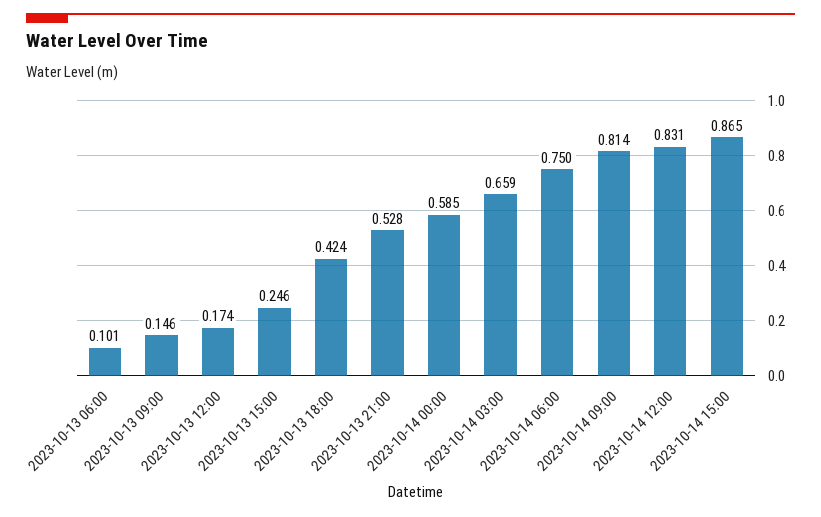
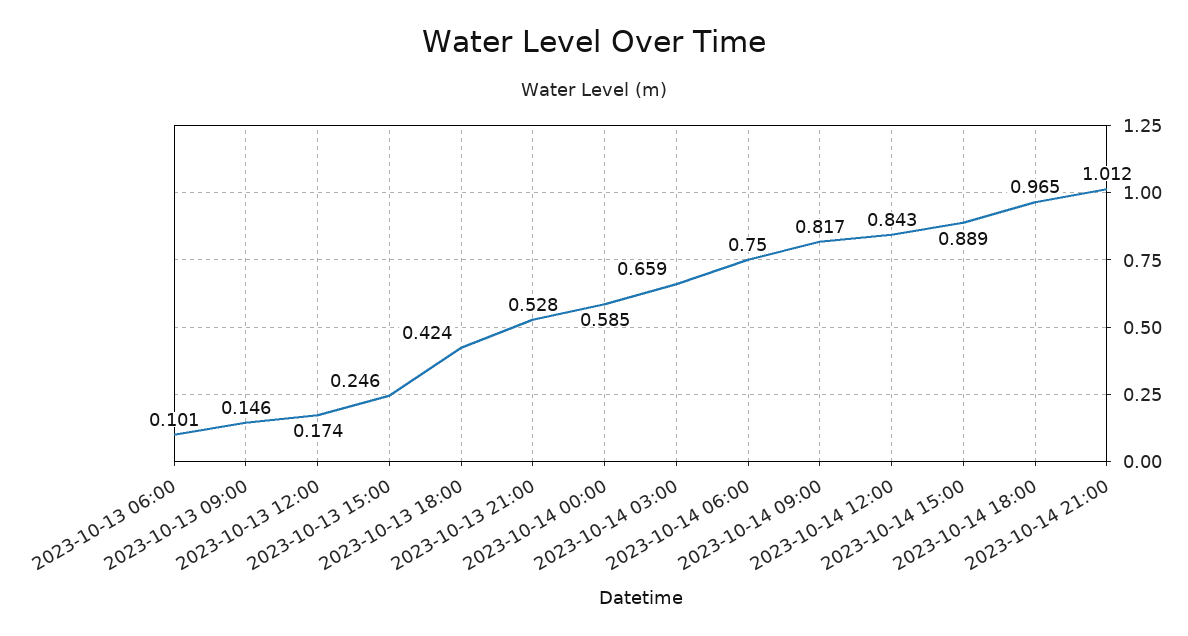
2023-10-14 09:00: 0.814 -> 0.817
2023-10-14 12:00: 0.831 -> 0.843
2023-10-14 15:00: 0.865 -> 0.889
2023-10-14 18:00: none -> 0.965
2023-10-14 21:00: none -> 1.012

